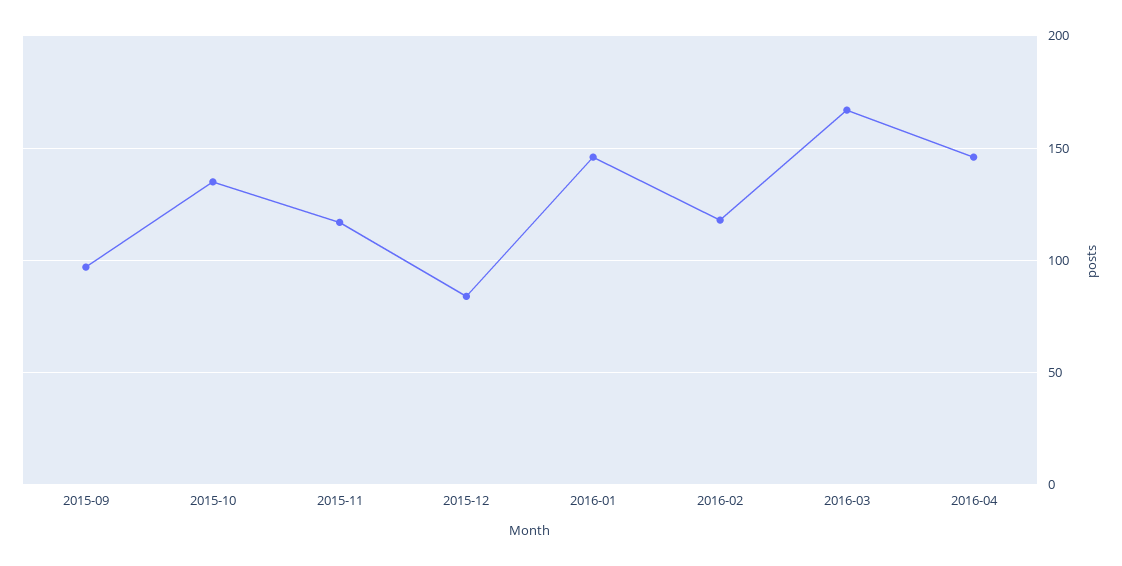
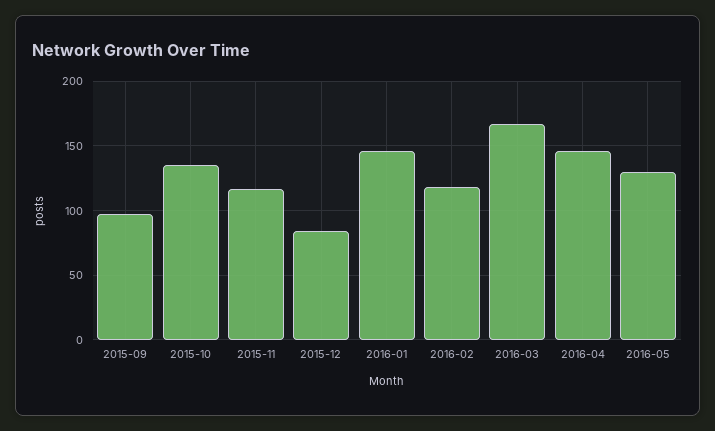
2016-05: none -> 130

